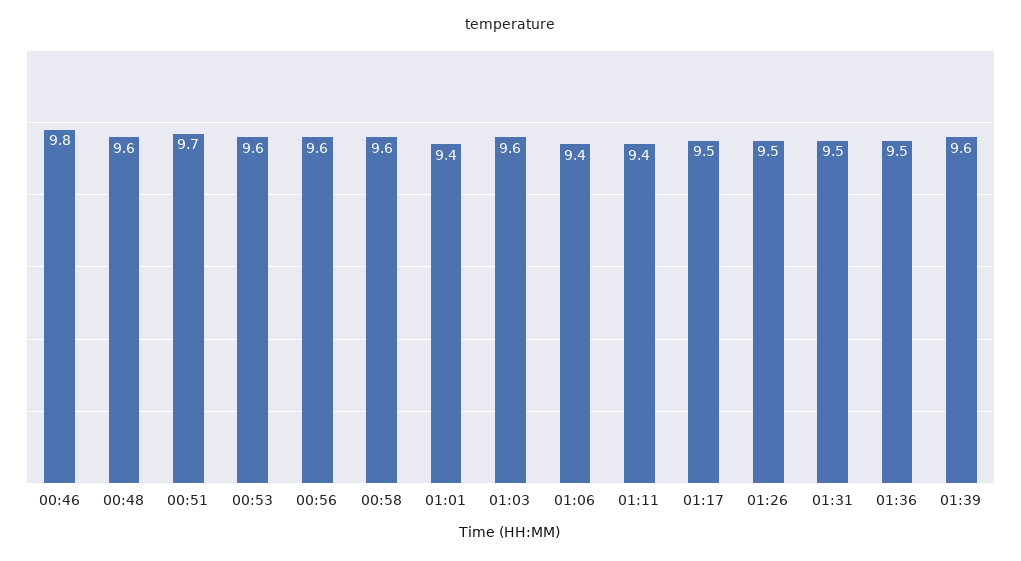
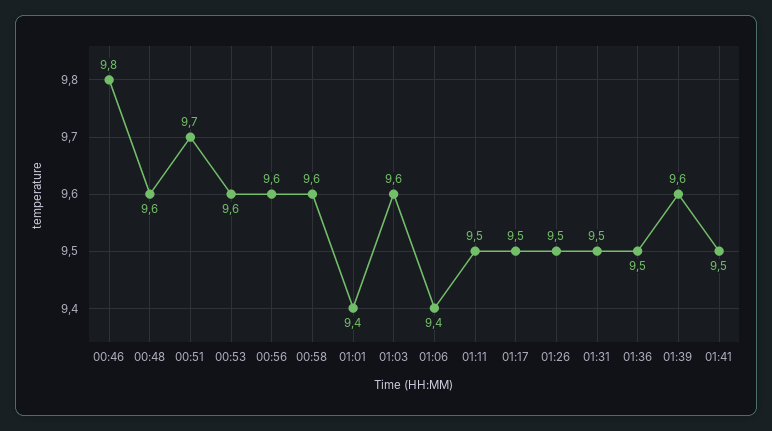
01:11: 9.4 -> 9.5
01:41: none -> 9.5

